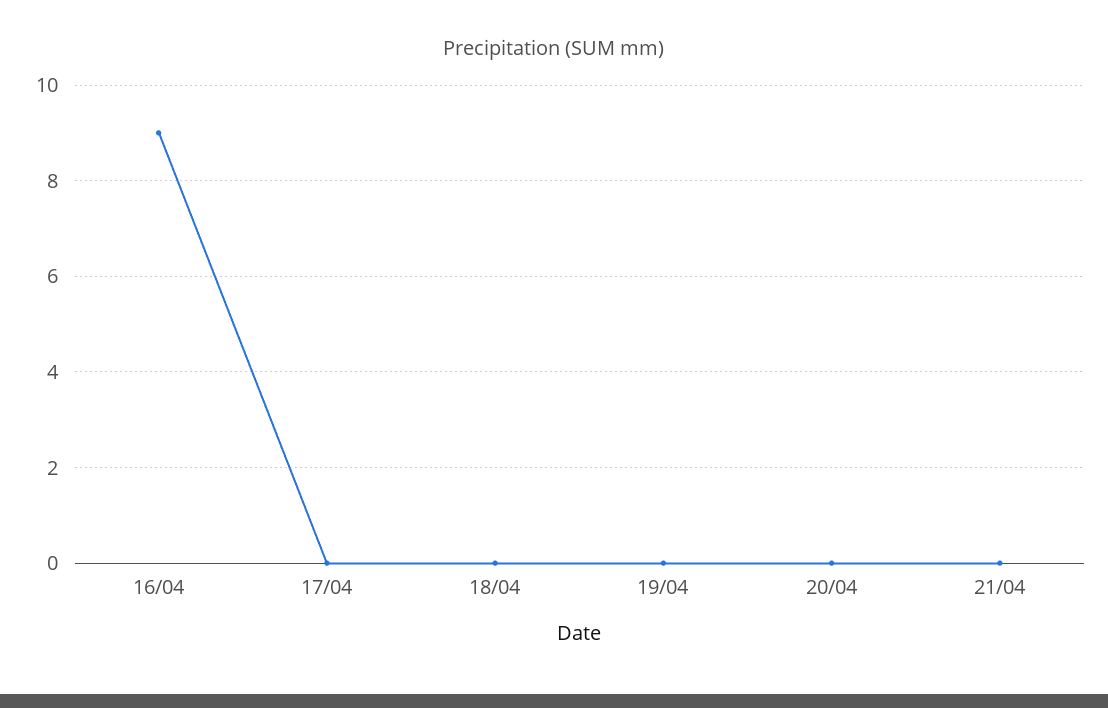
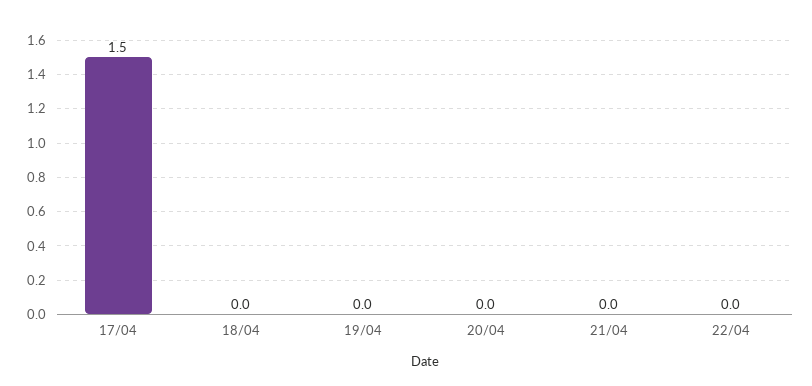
16/04: 9 -> none
17/04: 0 -> 1.5
22/04: none -> 0

